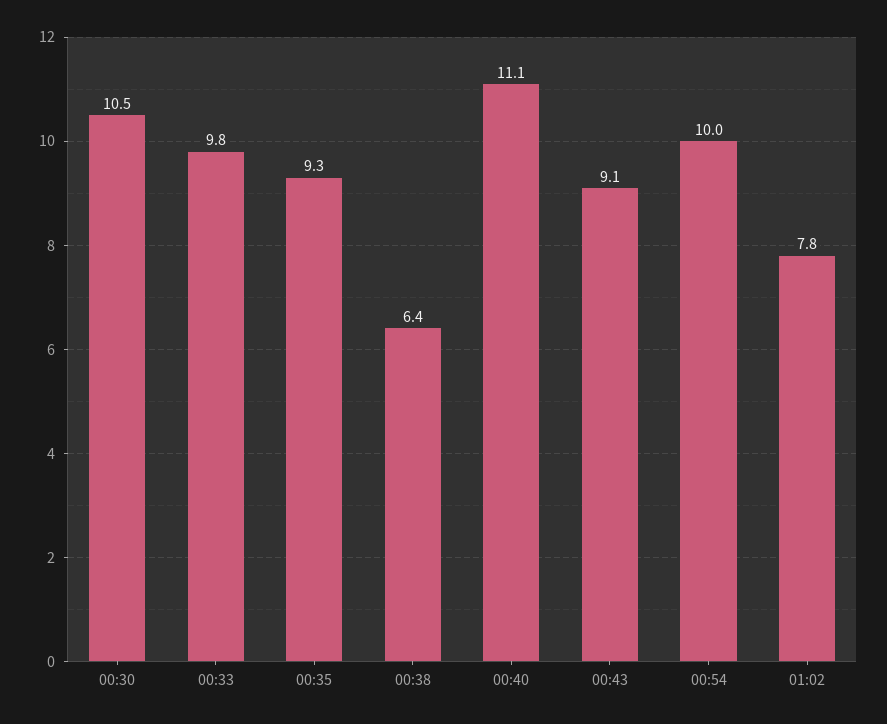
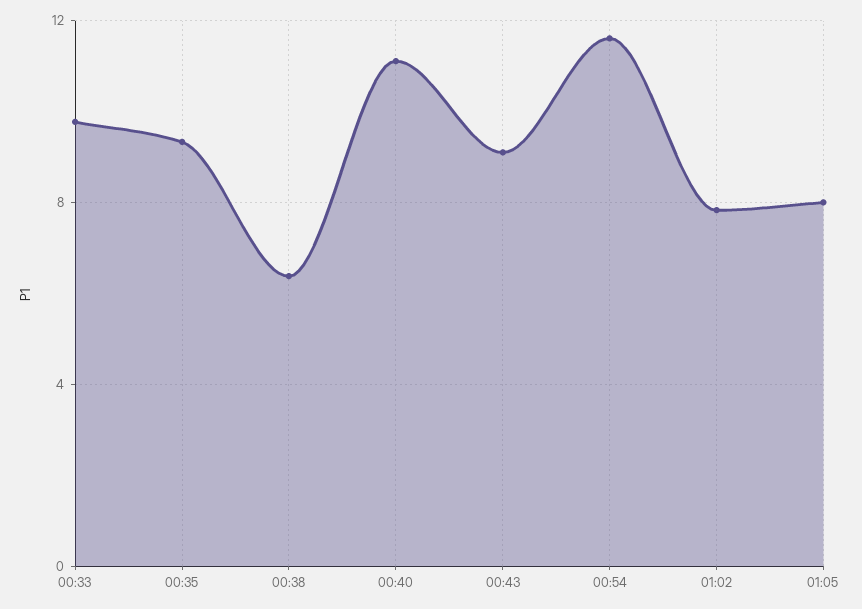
00:30: 10.5 -> none
00:54: 10 -> 11.5
01:05: none -> 8

